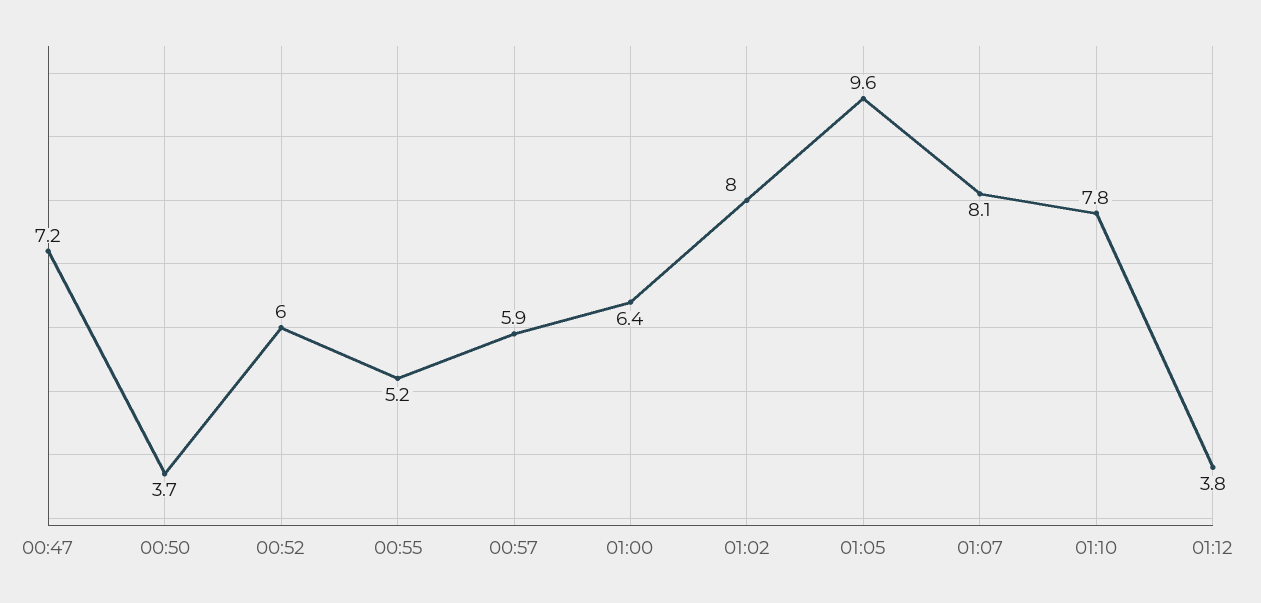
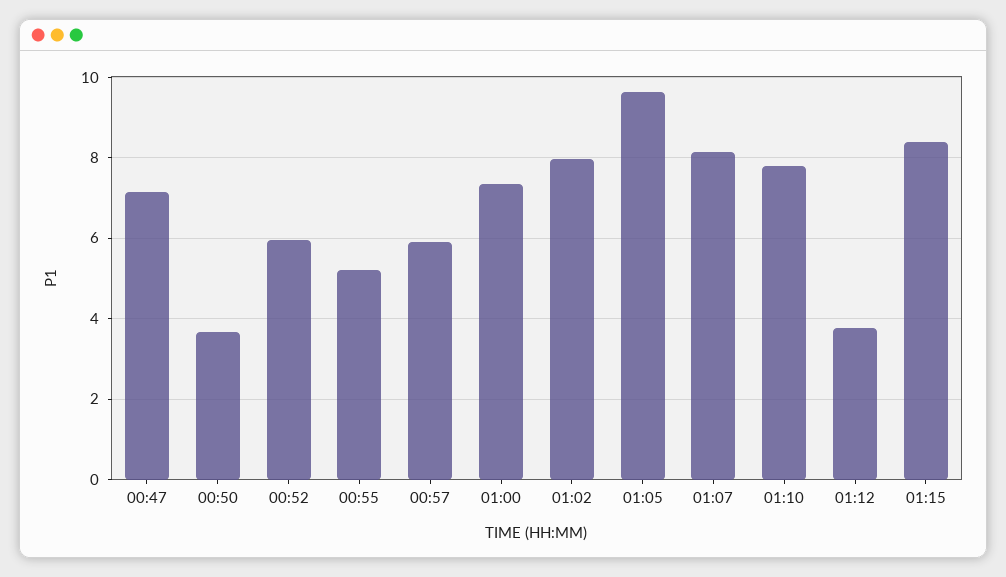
01:00: 6.4 -> 7.4
01:15: none -> 8.4

